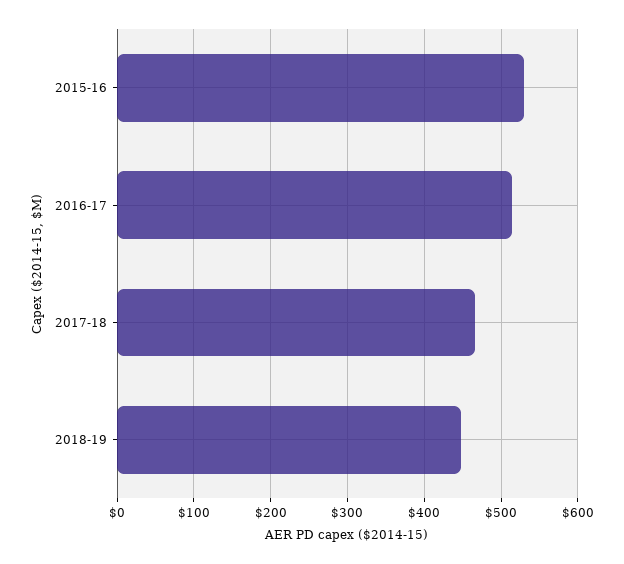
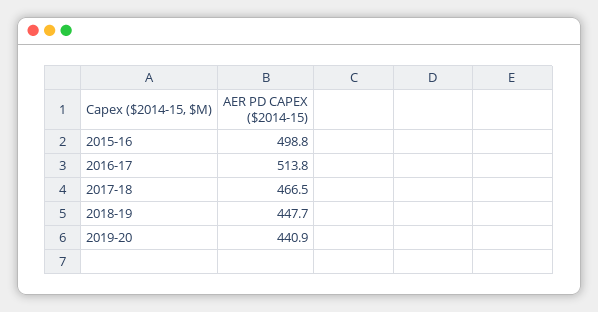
2015-16: 530 -> 498.8
2019-20: none -> 440.9

